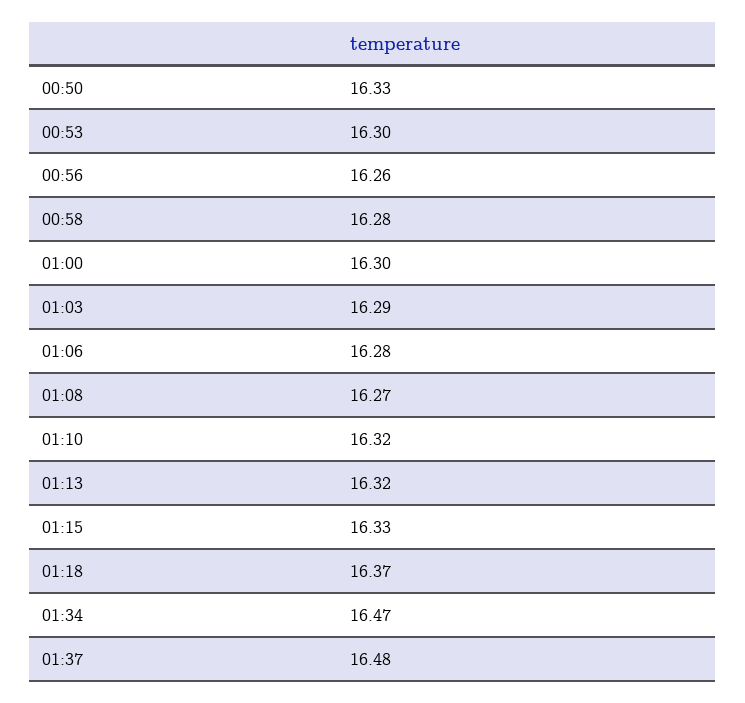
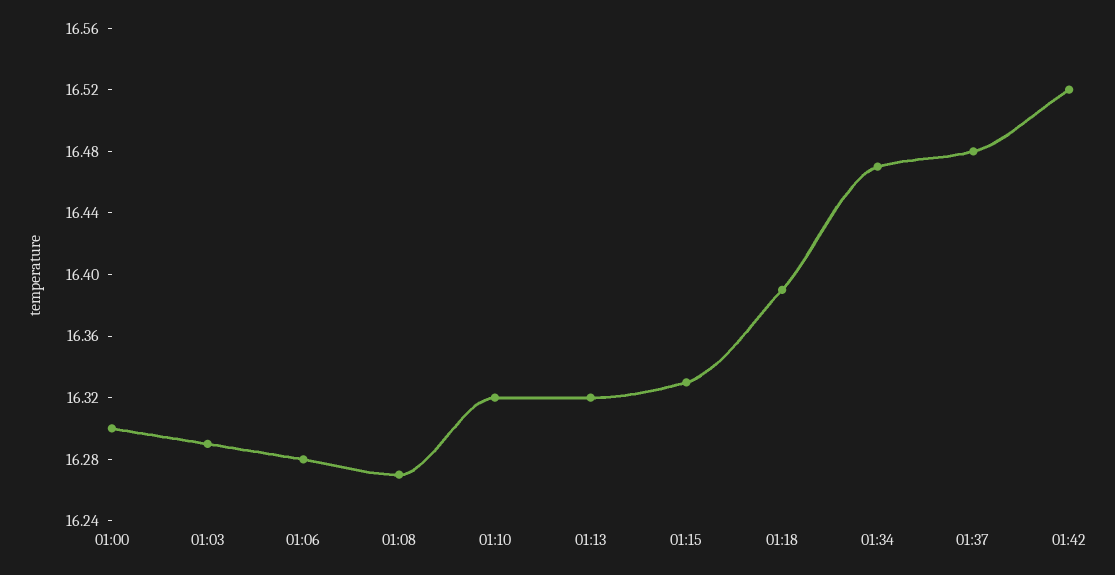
00:50: 16.33 -> none
00:53: 16.3 -> none
00:56: 16.26 -> none
00:58: 16.28 -> none
01:18: 16.37 -> 16.39
01:42: none -> 16.52

